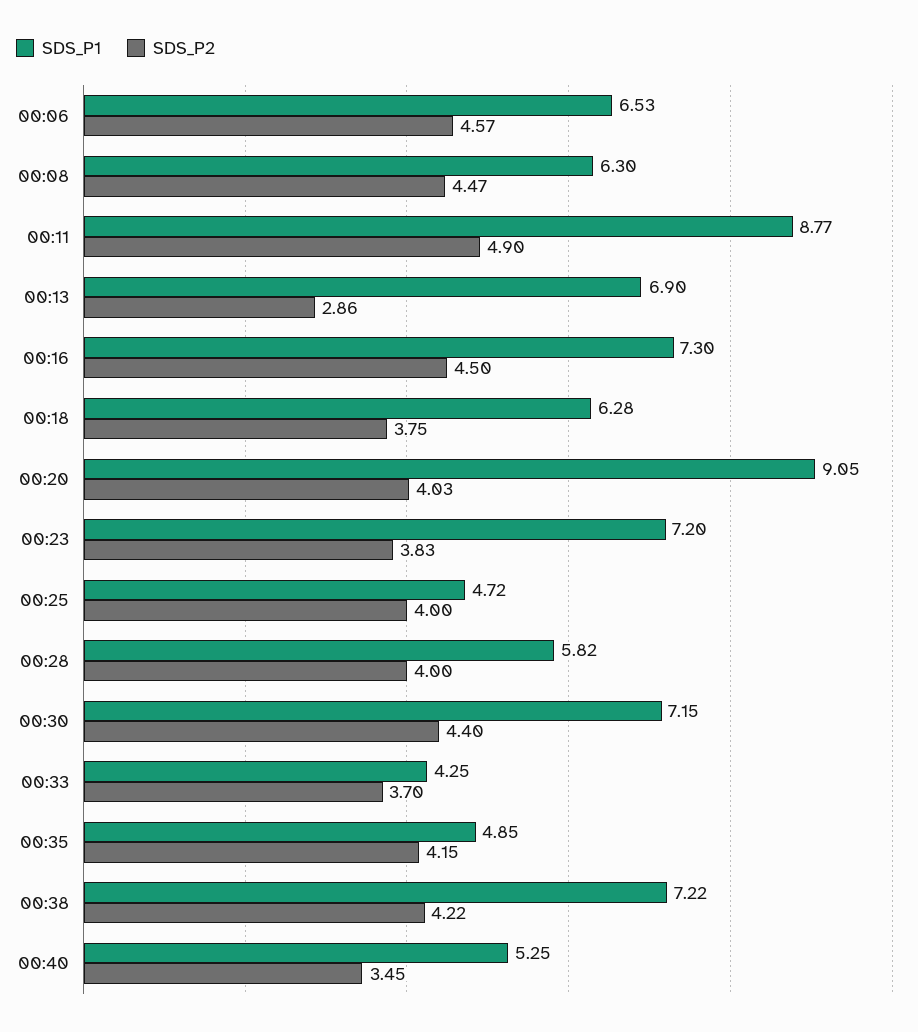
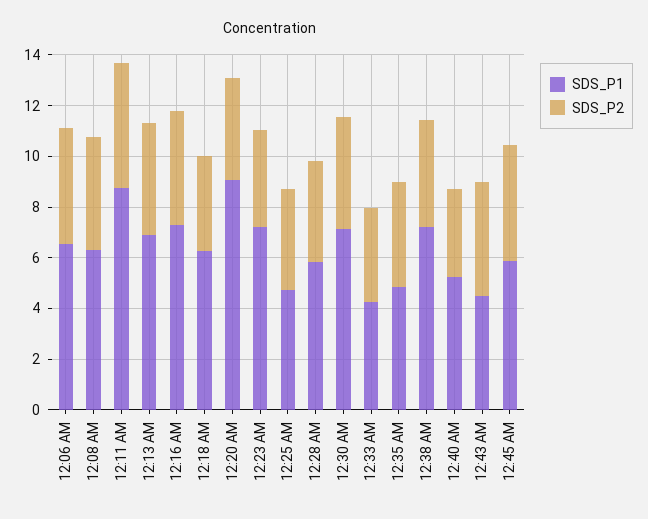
SDS_P2, 00:13: 2.86 -> 4.5
SDS_P1, 12:43 AM: none -> 4.5
SDS_P2, 12:43 AM: none -> 4.5
SDS_P1, 12:45 AM: none -> 6
SDS_P2, 12:45 AM: none -> 4.5

